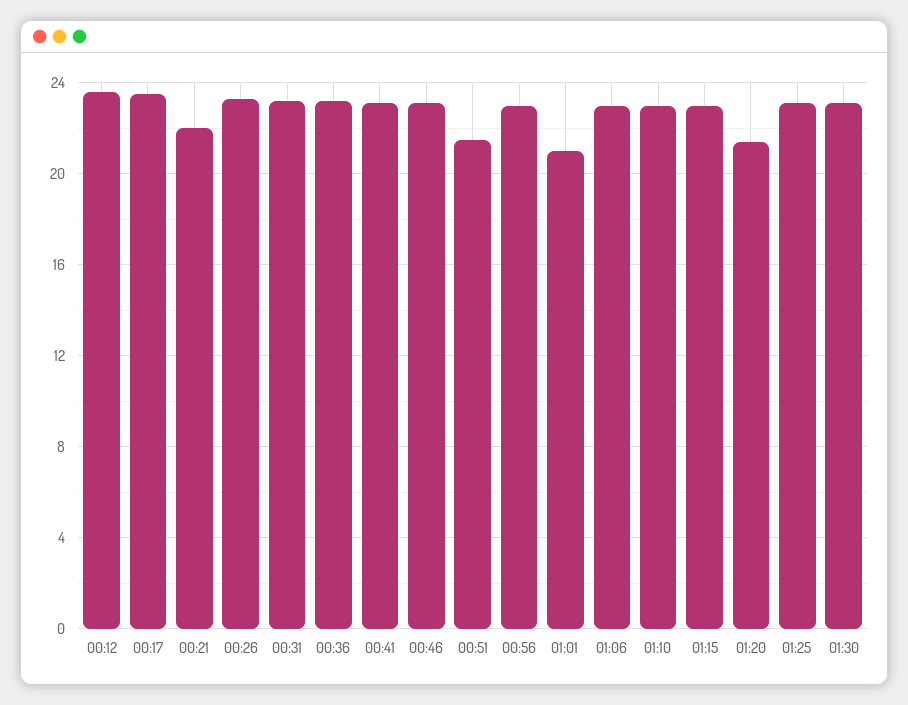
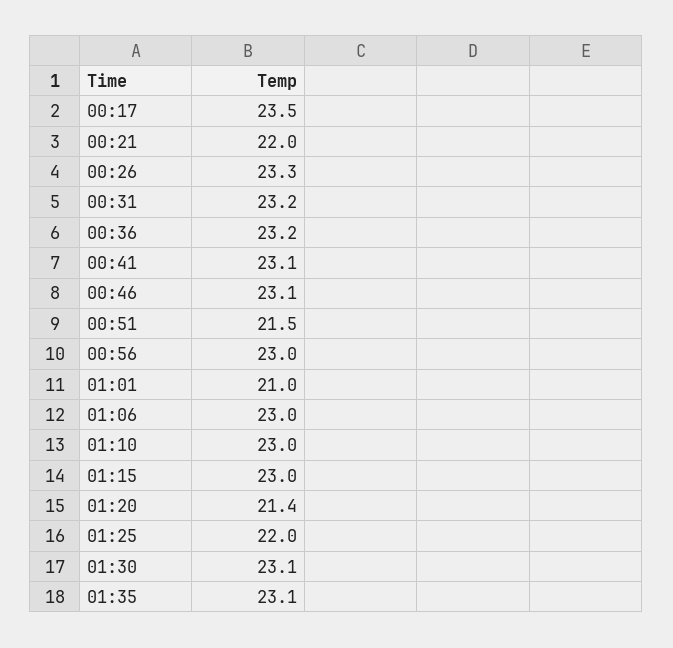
00:12: 23.5 -> none
01:25: 23 -> 22
01:35: none -> 23.1

